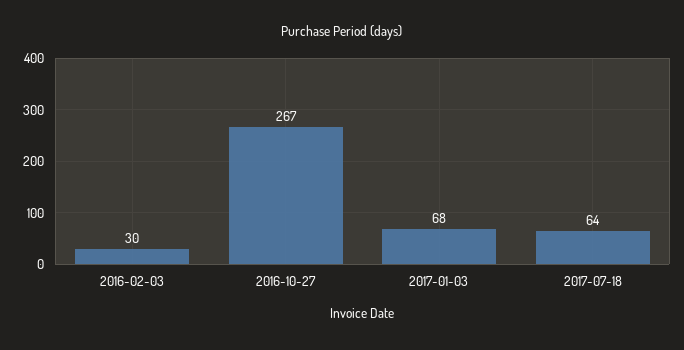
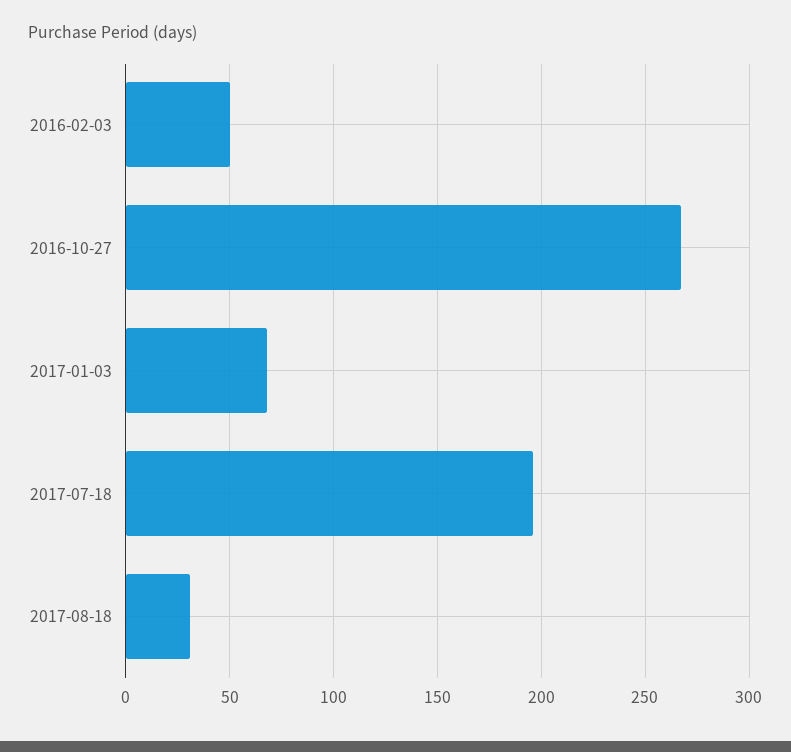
2016-02-03: 30 -> 50
2017-07-18: 64 -> 195
2017-08-18: none -> 30

